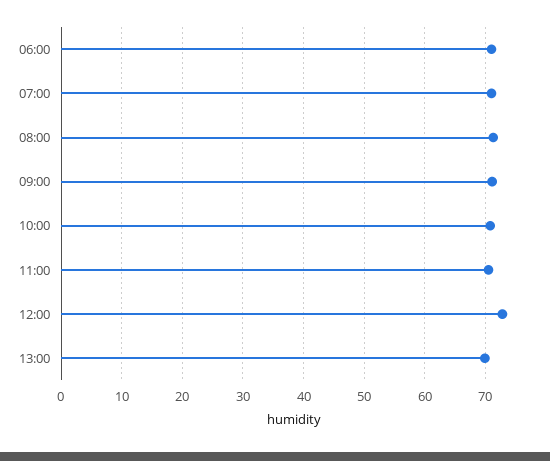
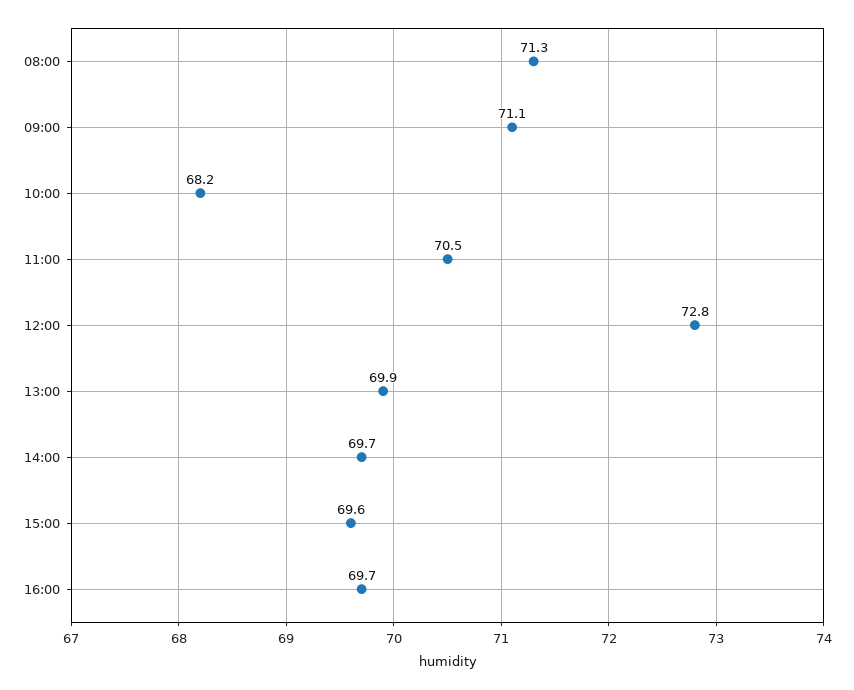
06:00: 71 -> none
07:00: 71 -> none
10:00: 71 -> 68.2
14:00: none -> 69.7
15:00: none -> 69.6
16:00: none -> 69.7

